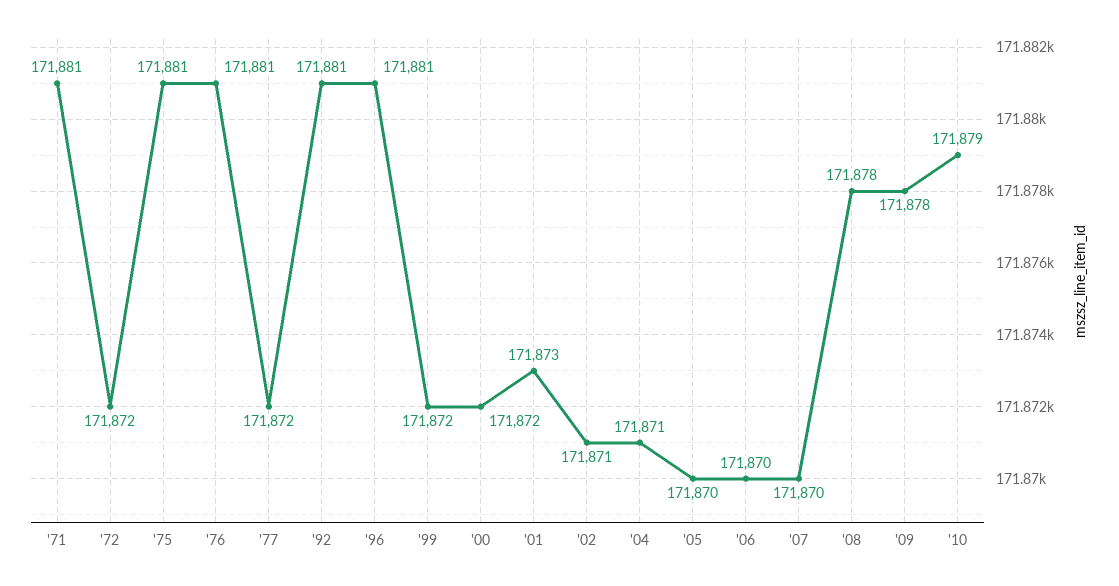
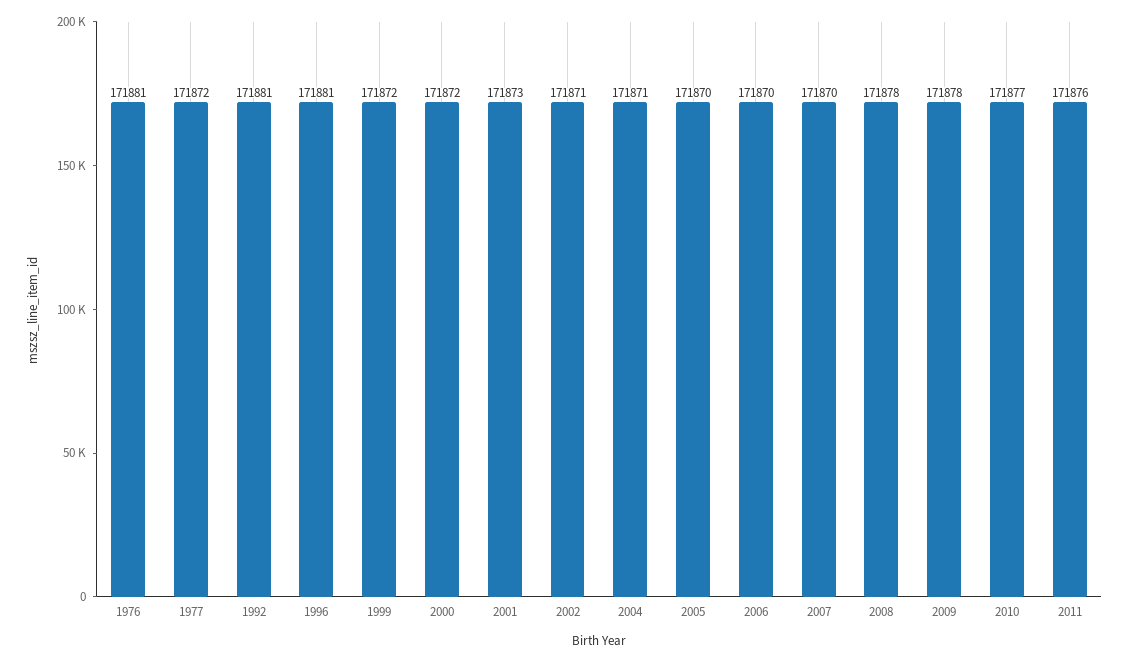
'71: 171881 -> none
'72: 171872 -> none
'75: 171881 -> none
'10: 171879 -> 171877
2011: none -> 171876

